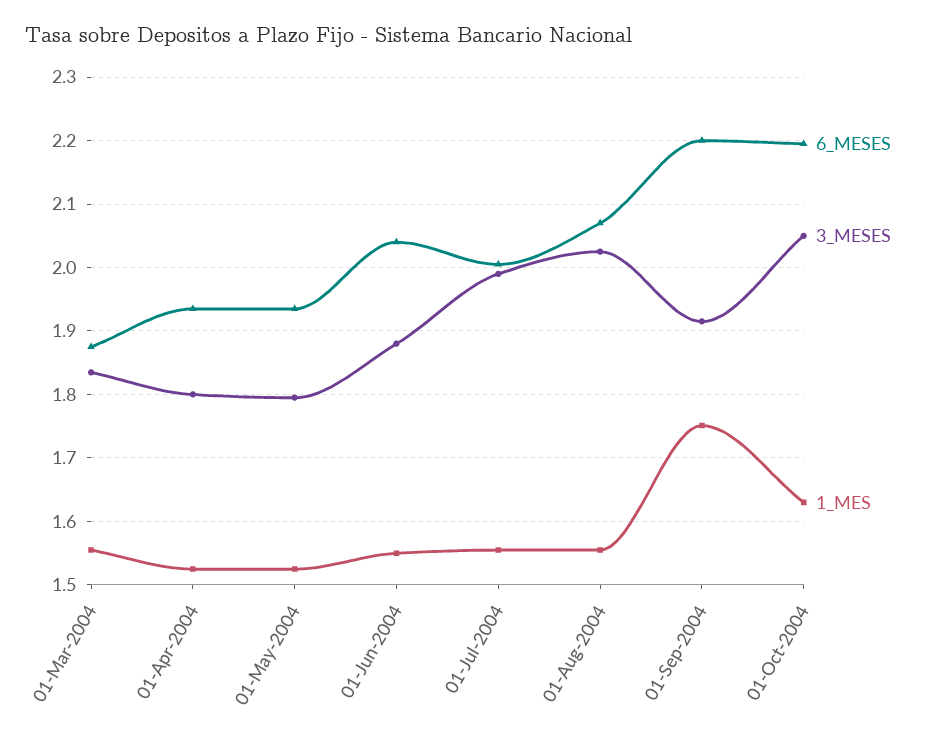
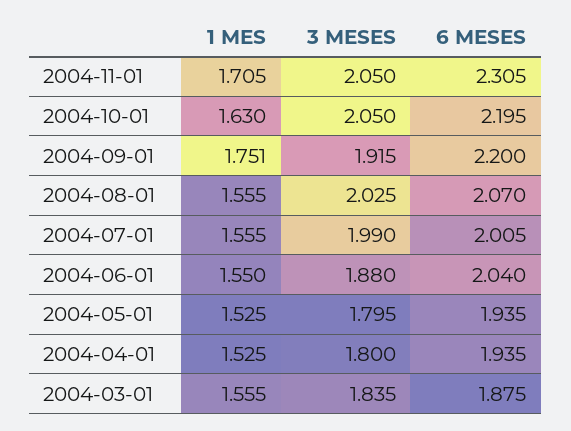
1_MES, 2004-11-01: none -> 1.705
3_MESES, 2004-11-01: none -> 2.05
6_MESES, 2004-11-01: none -> 2.305

